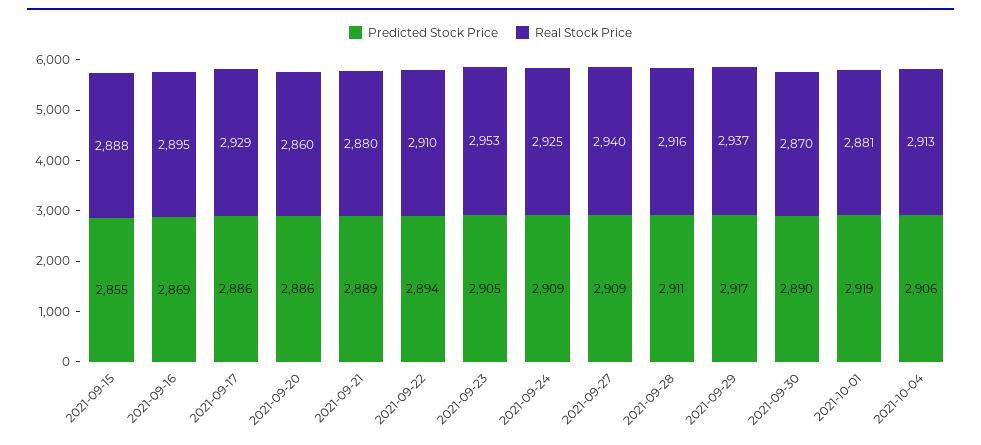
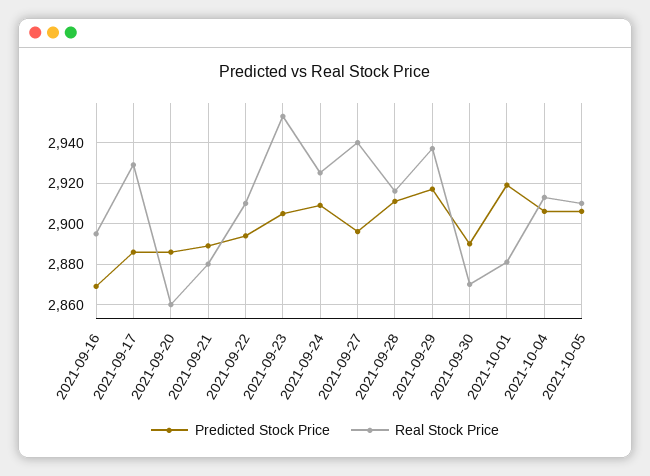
Predicted Stock Price, 2021-09-15: 2855 -> none
Real Stock Price, 2021-09-15: 2888 -> none
Predicted Stock Price, 2021-09-27: 2909 -> 2895
Predicted Stock Price, 2021-10-05: none -> 2905
Real Stock Price, 2021-10-05: none -> 2910

